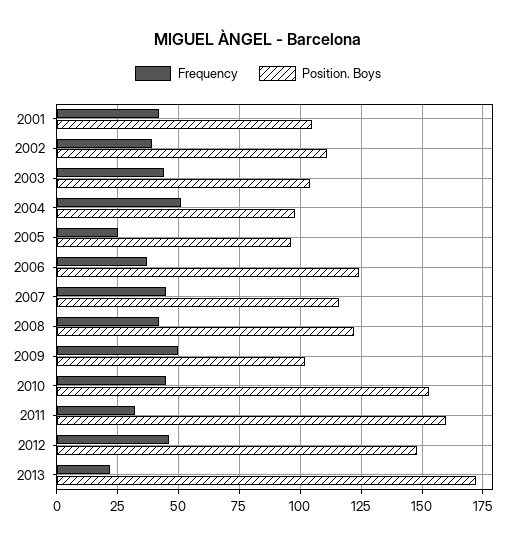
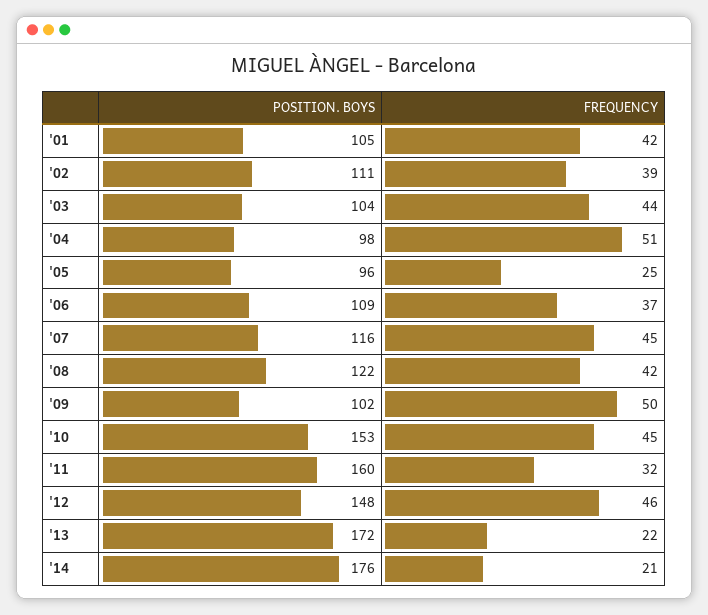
Position. Boys, 2006: 125 -> 109
Position. Boys, '14: none -> 176
Frequency, '14: none -> 21

